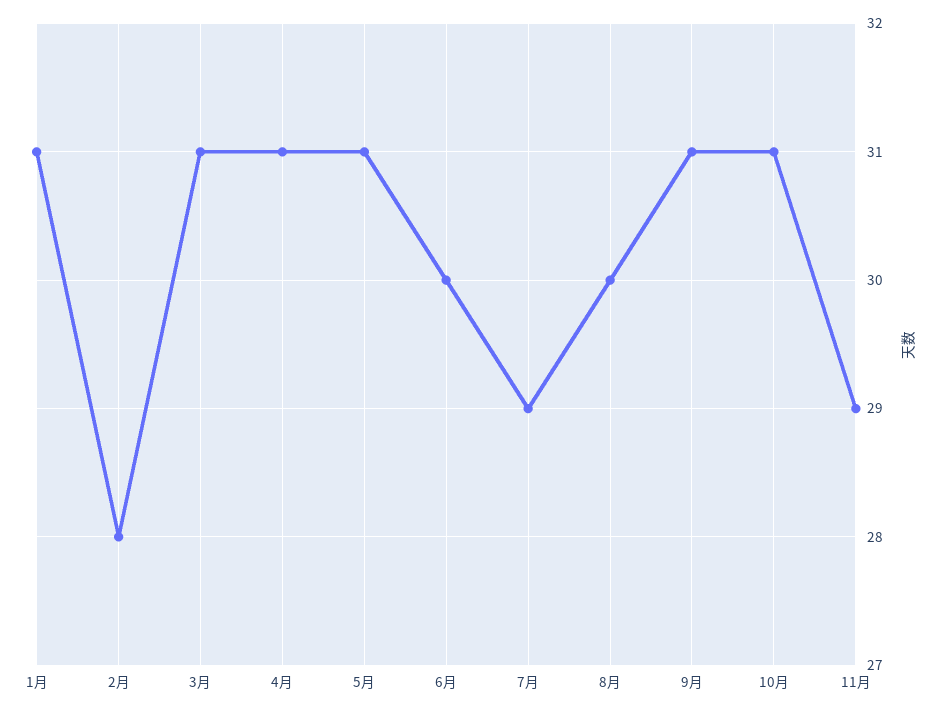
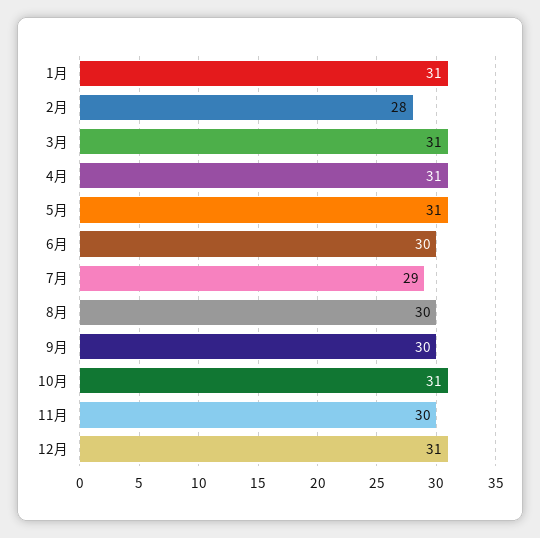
9月: 31 -> 30
11月: 29 -> 30
12月: none -> 31

